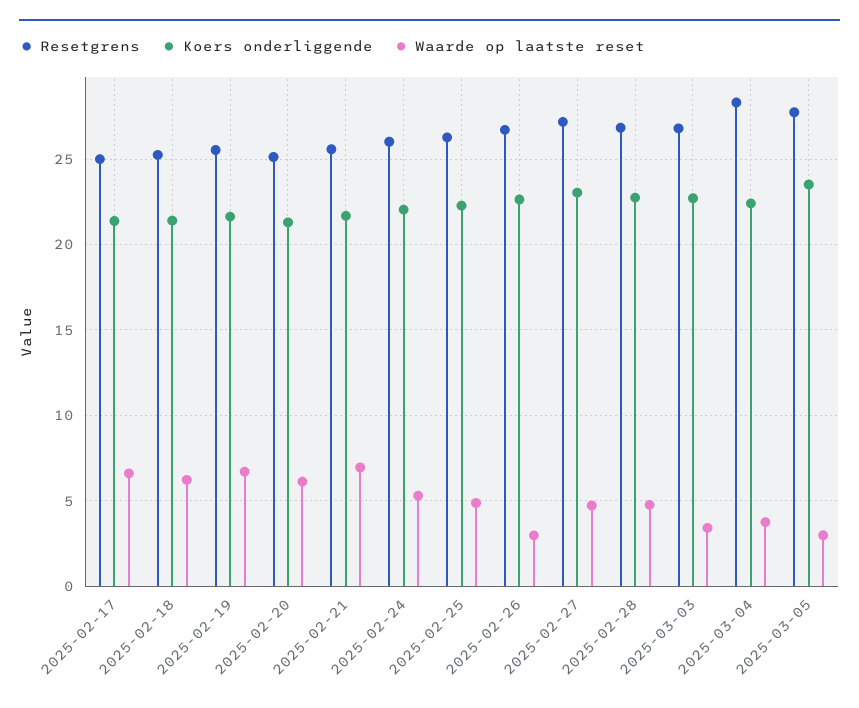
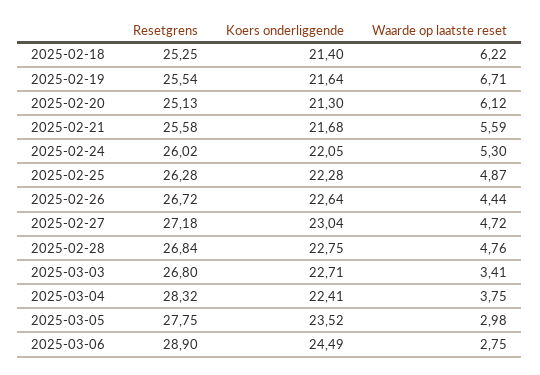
Resetgrens, 2025-02-17: 25 -> none
Koers onderliggende, 2025-02-17: 21.5 -> none
Waarde op laatste reset, 2025-02-17: 6.5 -> none
Waarde op laatste reset, 2025-02-21: 7 -> 5.59
Waarde op laatste reset, 2025-02-26: 3 -> 4.44
Resetgrens, 2025-03-06: none -> 28.9
Koers onderliggende, 2025-03-06: none -> 24.49
Waarde op laatste reset, 2025-03-06: none -> 2.75

